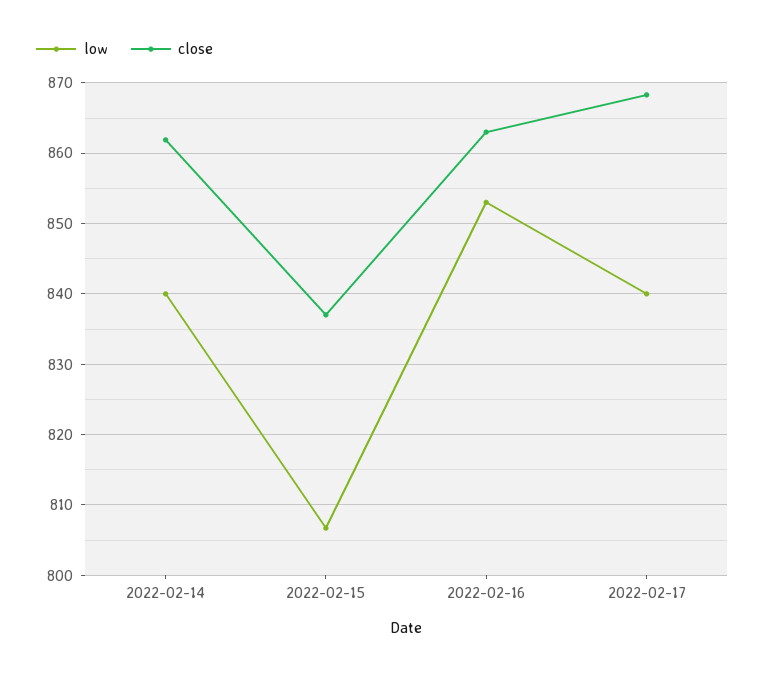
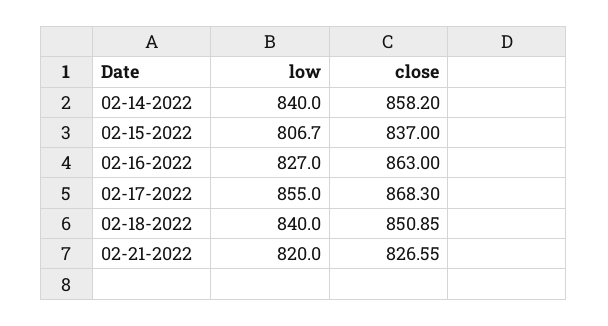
close, 2022-02-14: 862 -> 858.2
low, 2022-02-16: 853 -> 827
low, 2022-02-17: 840 -> 855
low, 02-18-2022: none -> 840
close, 02-18-2022: none -> 850.85
low, 02-21-2022: none -> 820
close, 02-21-2022: none -> 826.55

